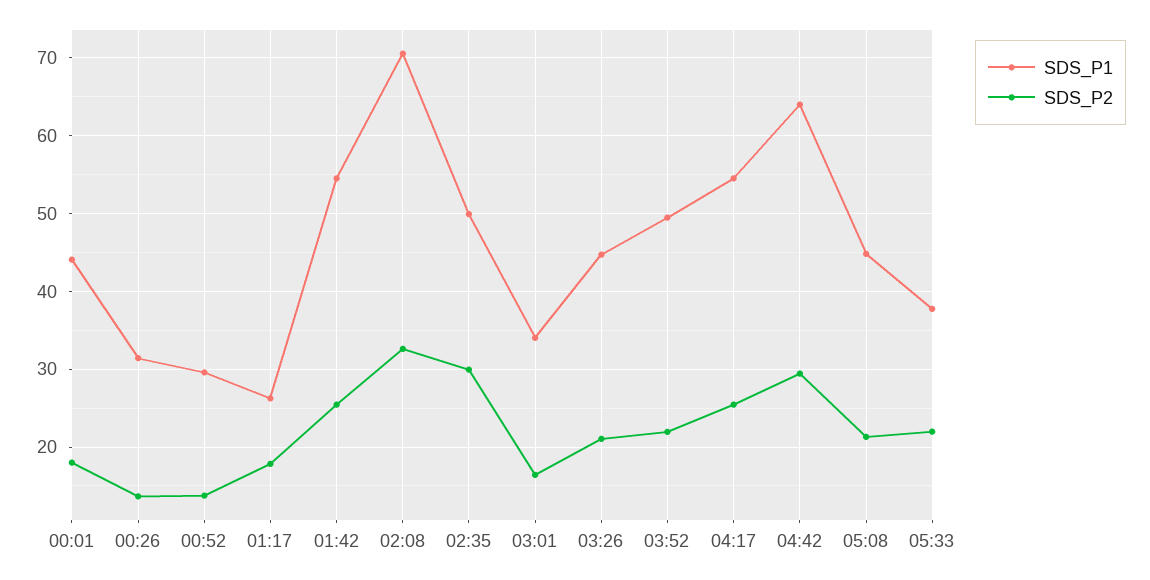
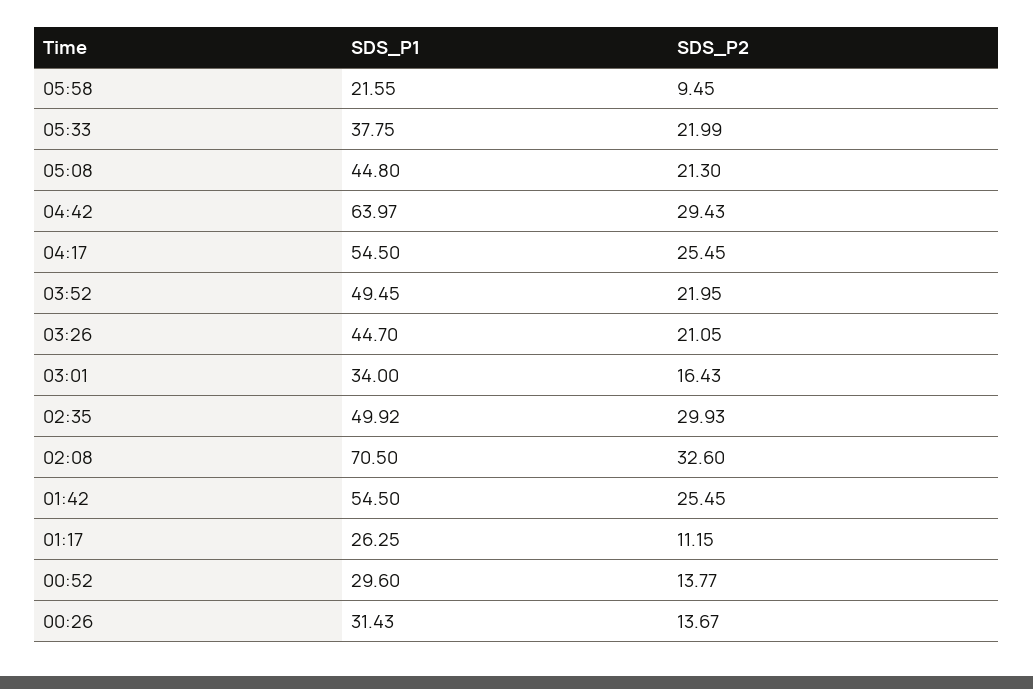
SDS_P1, 00:01: 44 -> none
SDS_P2, 00:01: 18 -> none
SDS_P2, 01:17: 18 -> 11.15
SDS_P1, 05:58: none -> 21.55
SDS_P2, 05:58: none -> 9.45

